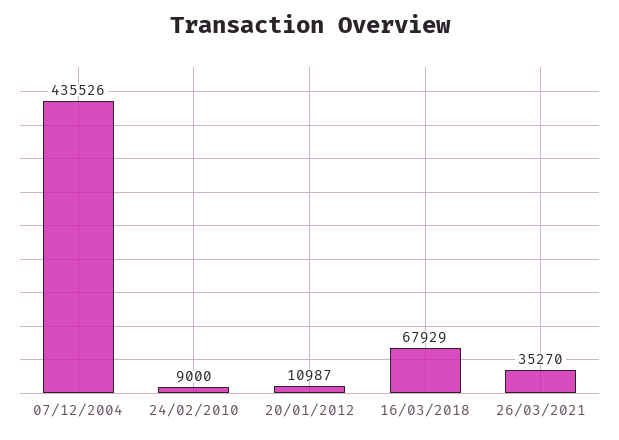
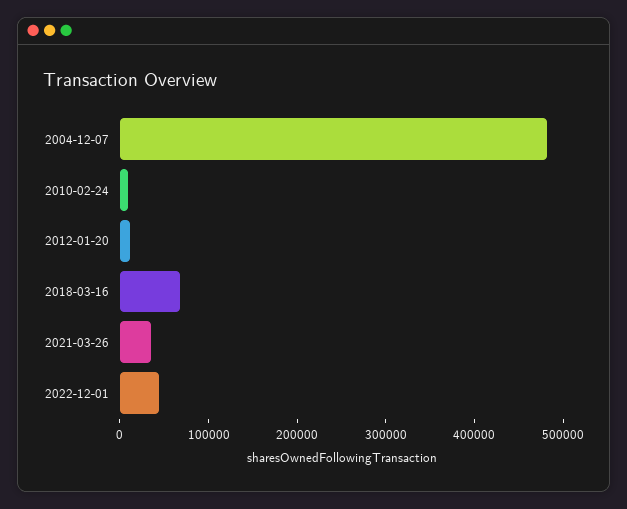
07/12/2004: 435526 -> 480000
2022-12-01: none -> 40000

